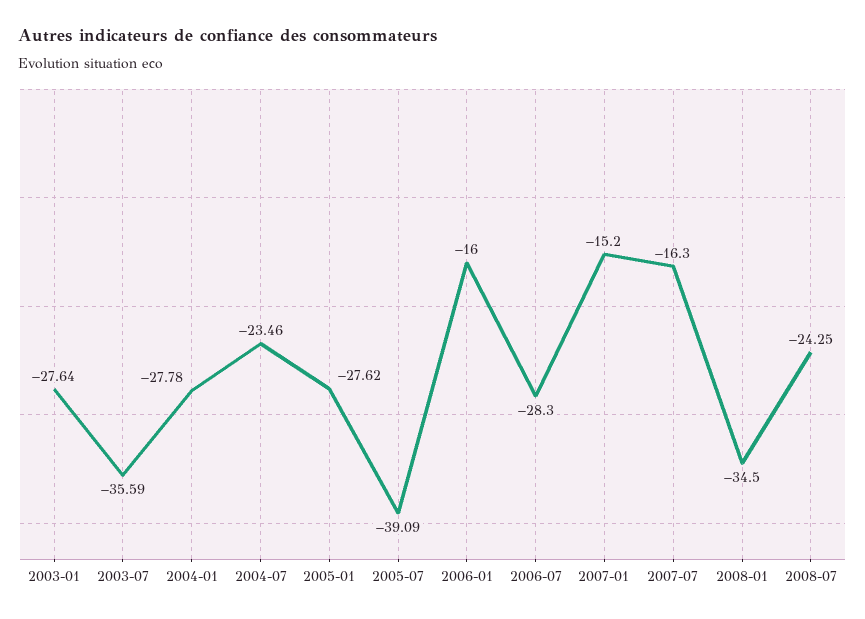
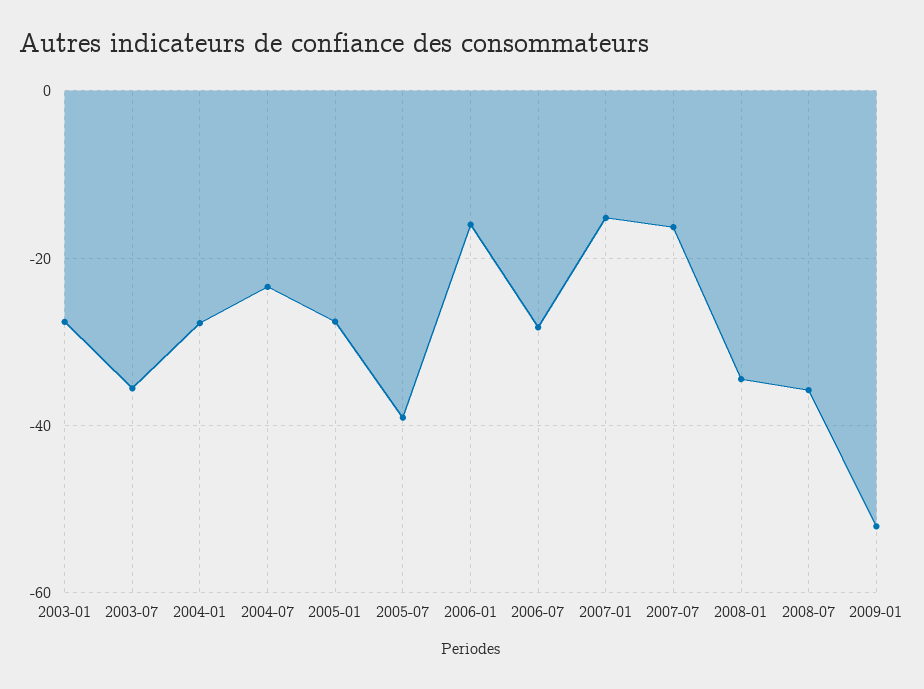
2008-07: -24.25 -> -36
2009-01: none -> -52

